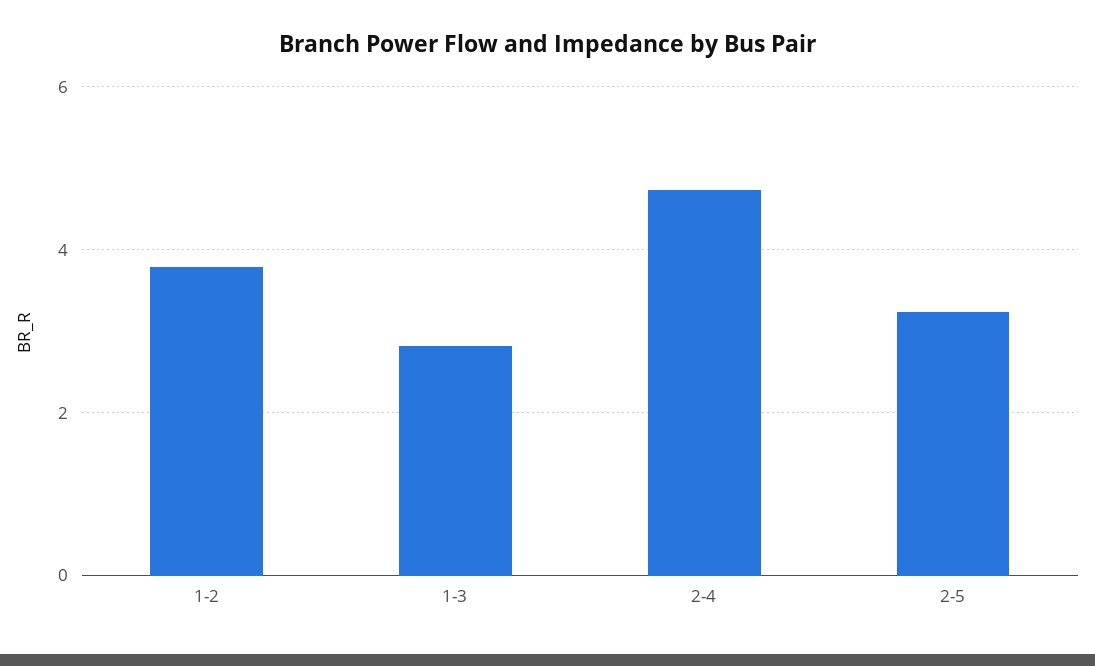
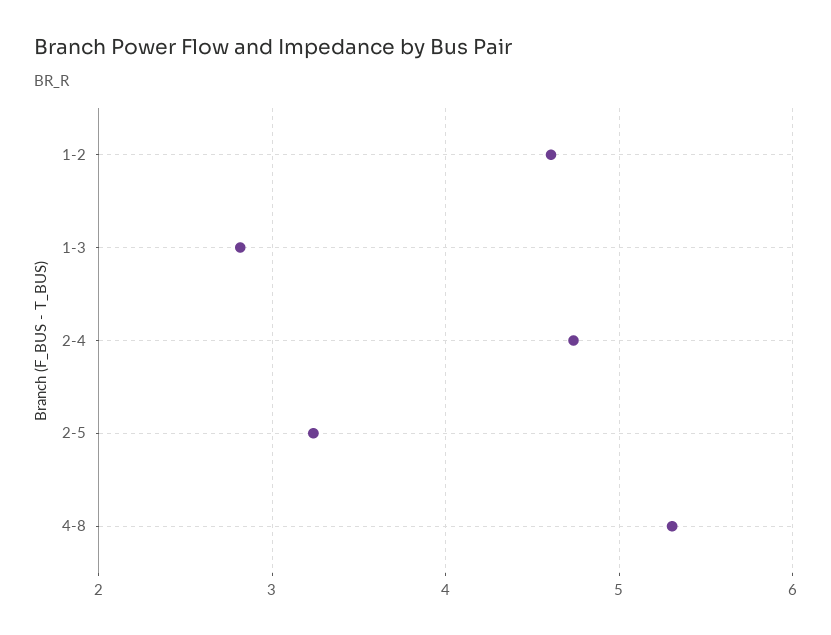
1-2: 3.8 -> 4.6
4-8: none -> 5.3

